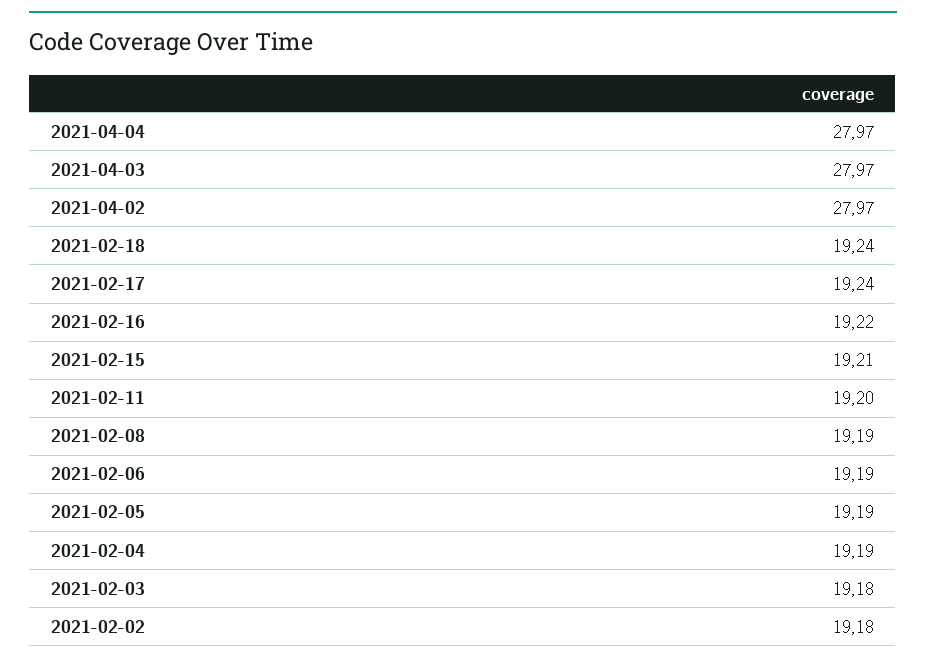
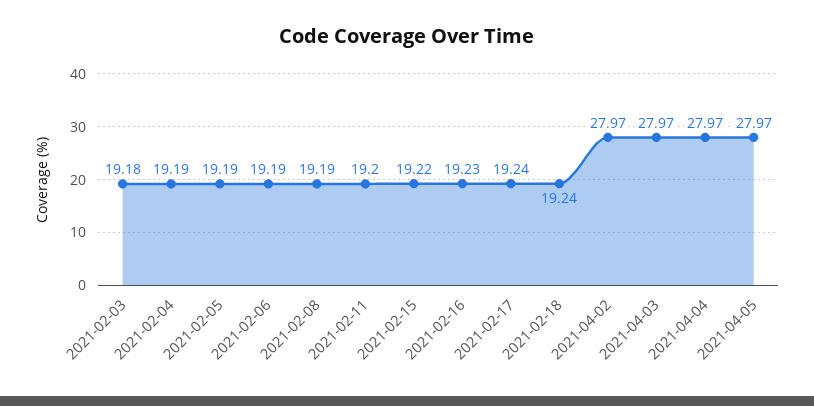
2021-02-16: 19.22 -> 19.23
2021-02-15: 19.21 -> 19.22
2021-02-02: 19.18 -> none
2021-04-05: none -> 27.97

